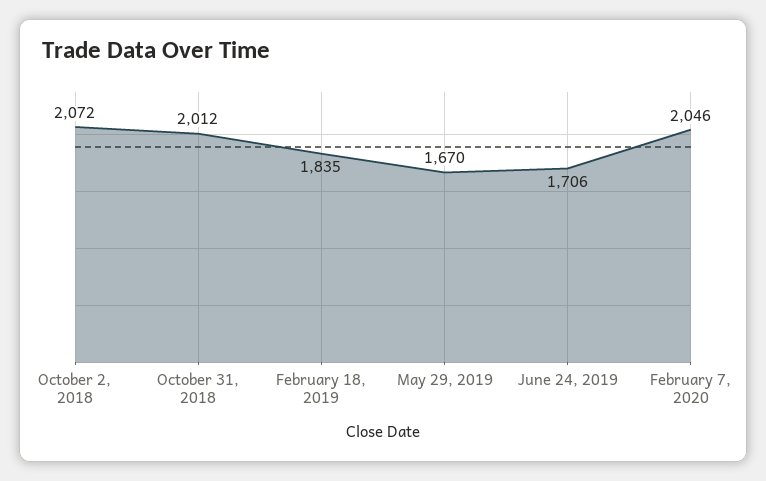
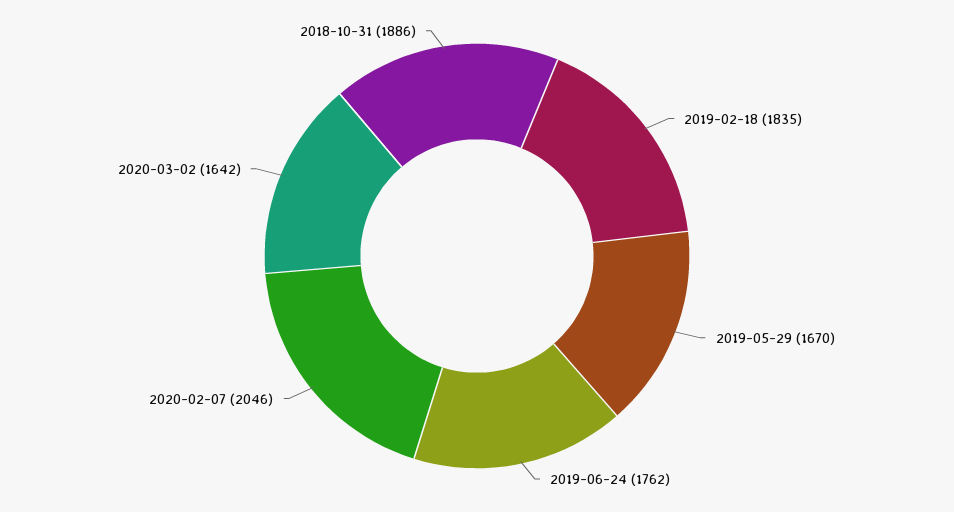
October 2, 2018: 2072 -> none
October 31, 2018: 2012 -> 1886
June 24, 2019: 1706 -> 1762
2020-03-02: none -> 1642

